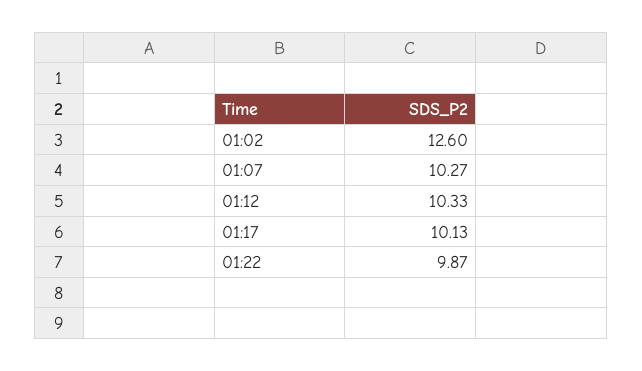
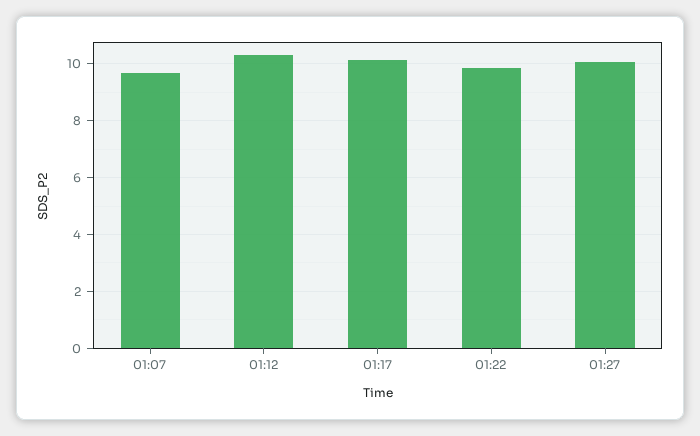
01:02: 12.6 -> none
01:07: 10.27 -> 9.75
01:27: none -> 10

